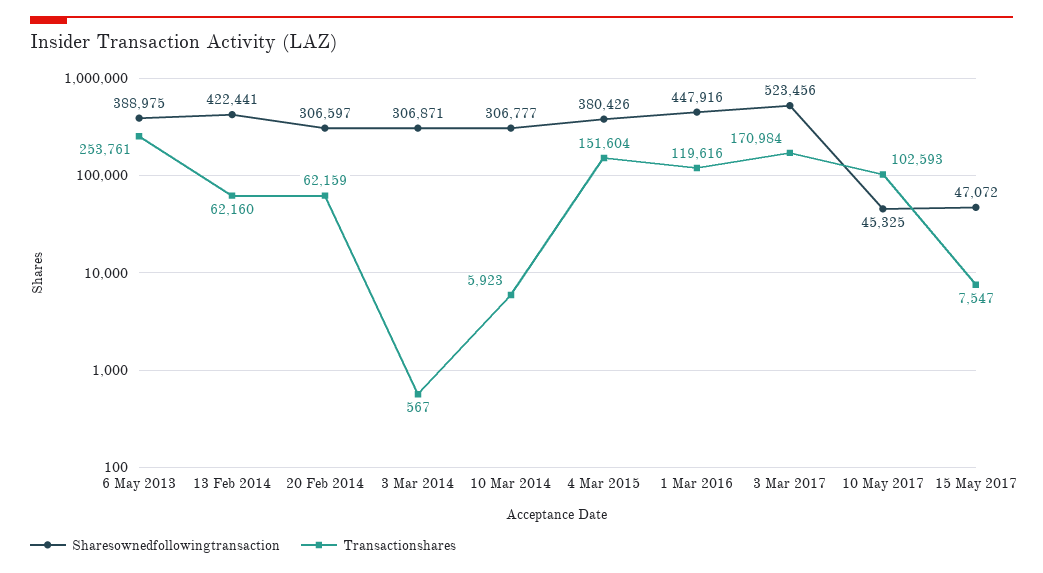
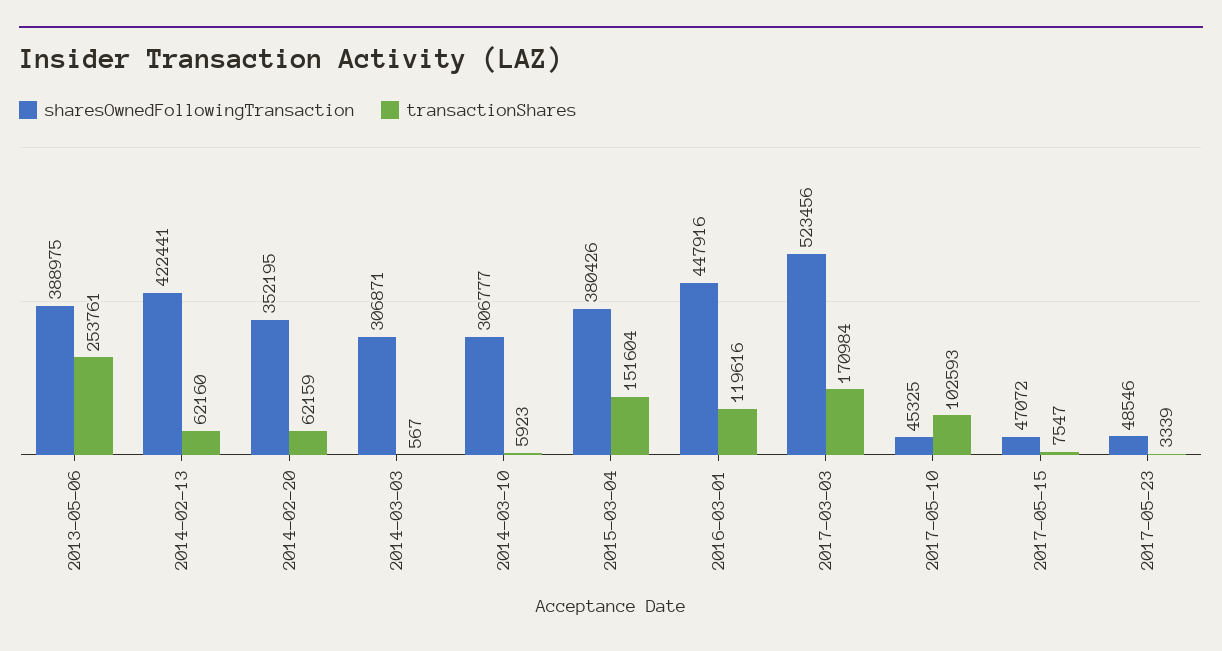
Sharesownedfollowingtransaction, 20 Feb 2014: 306597 -> 352195
Sharesownedfollowingtransaction, 2017-05-23: none -> 48546
Transactionshares, 2017-05-23: none -> 3339

